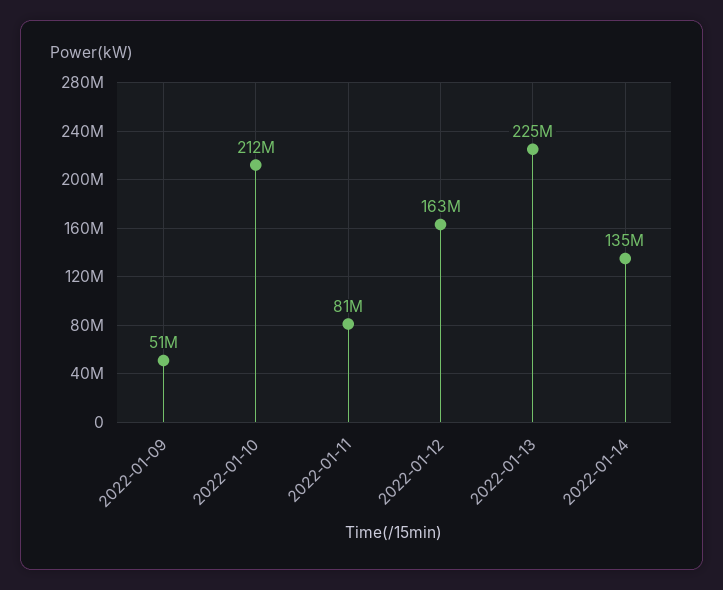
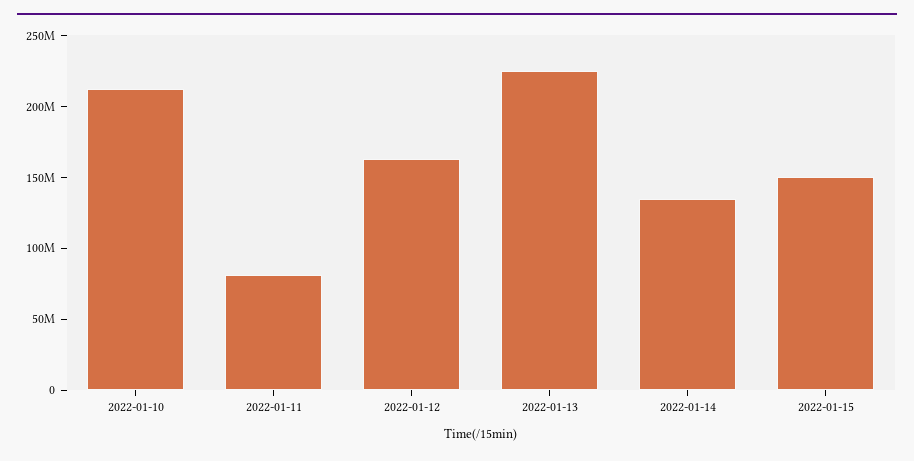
2022-01-09: 51000000 -> none
2022-01-15: none -> 150000000

